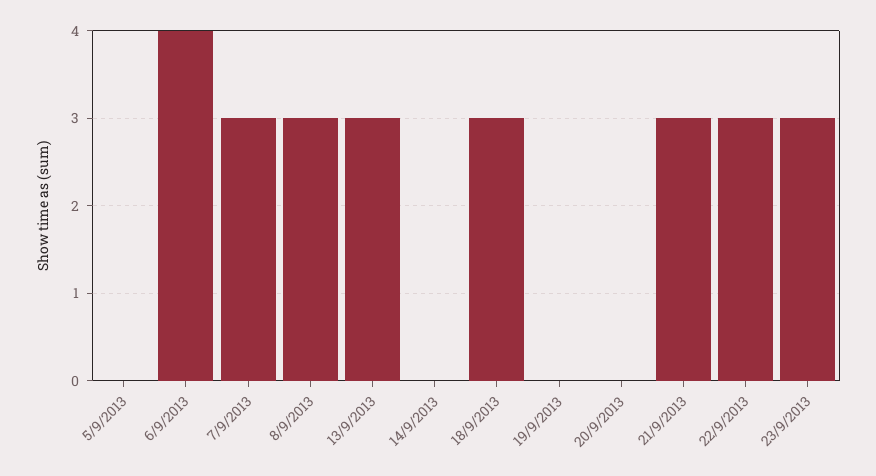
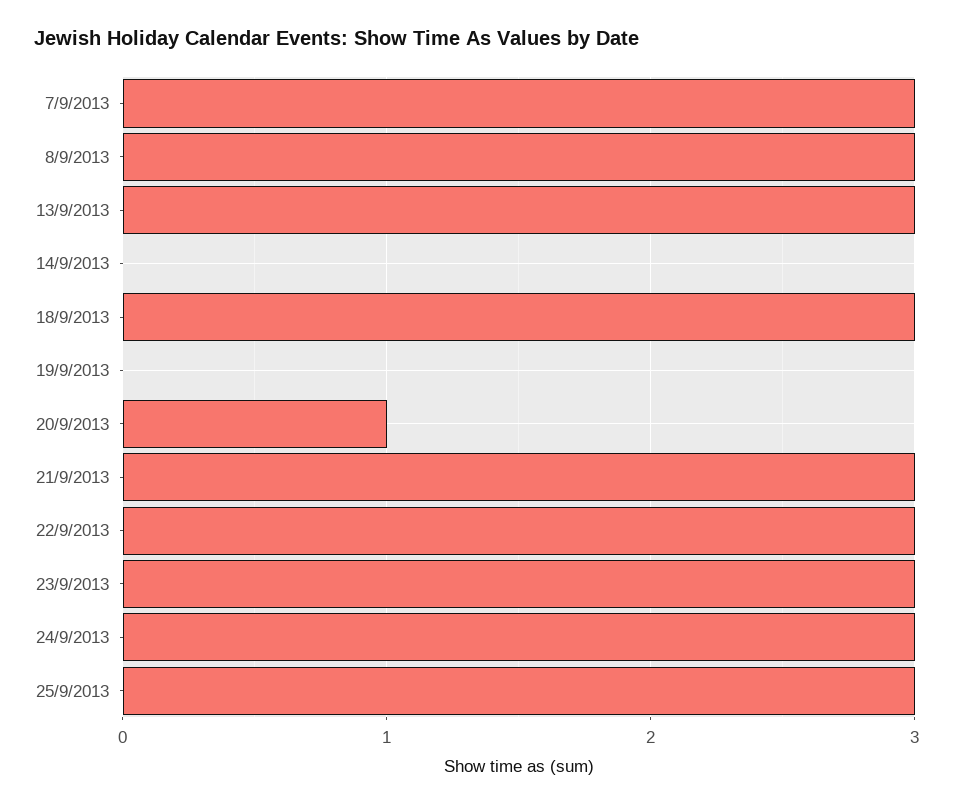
5/9/2013: 0 -> none
6/9/2013: 4 -> none
20/9/2013: 0 -> 1
24/9/2013: none -> 3
25/9/2013: none -> 3

